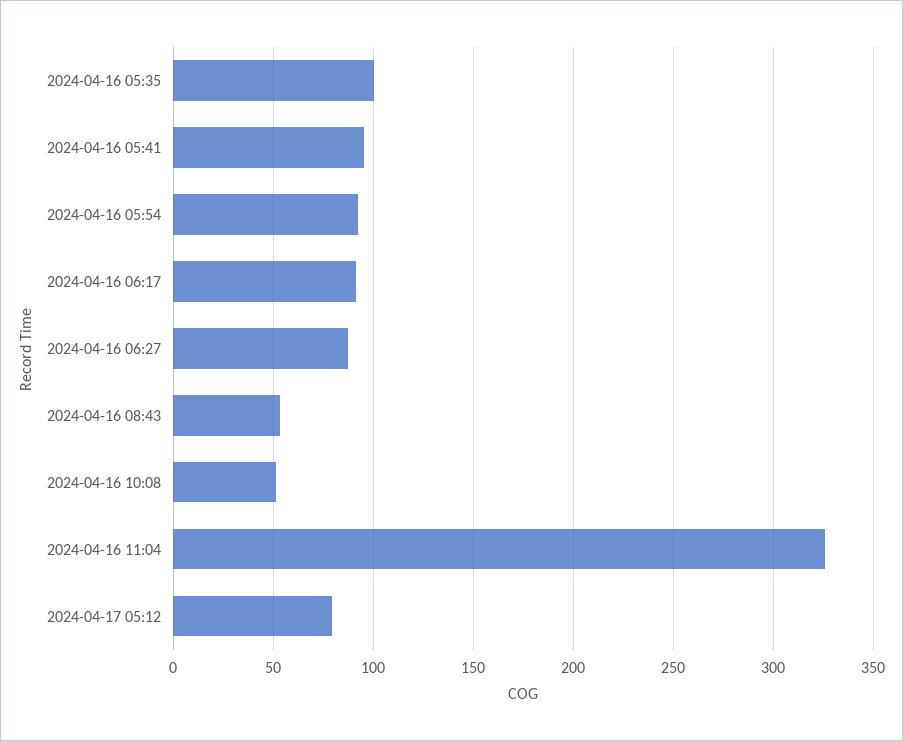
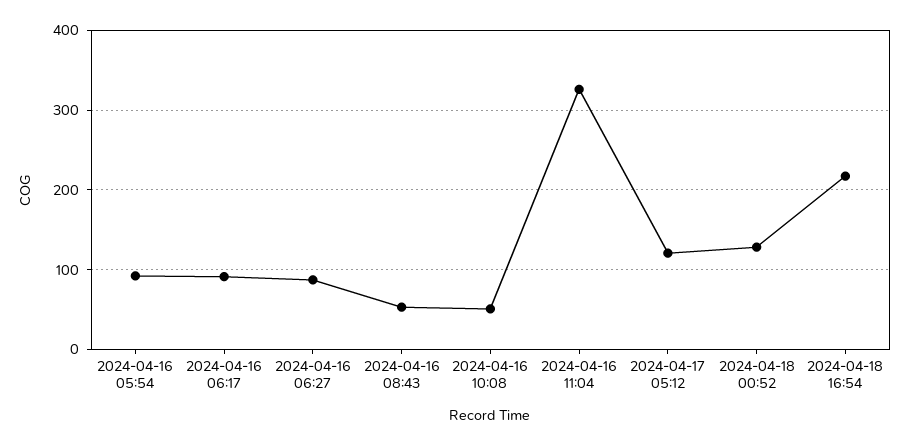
2024-04-16 05:35: 100 -> none
2024-04-16 05:41: 95 -> none
2024-04-17 05:12: 80 -> 120
2024-04-18 00:52: none -> 130
2024-04-18 16:54: none -> 220

